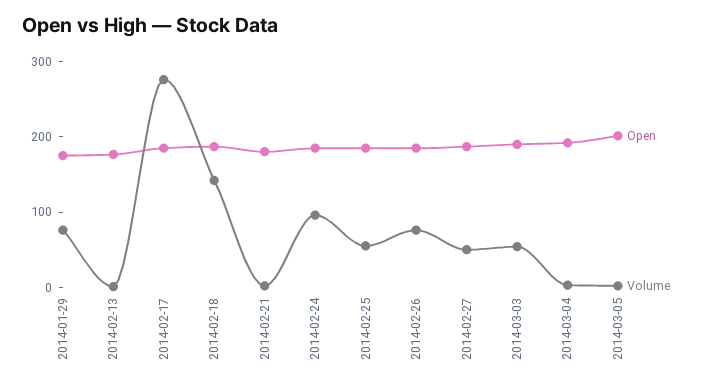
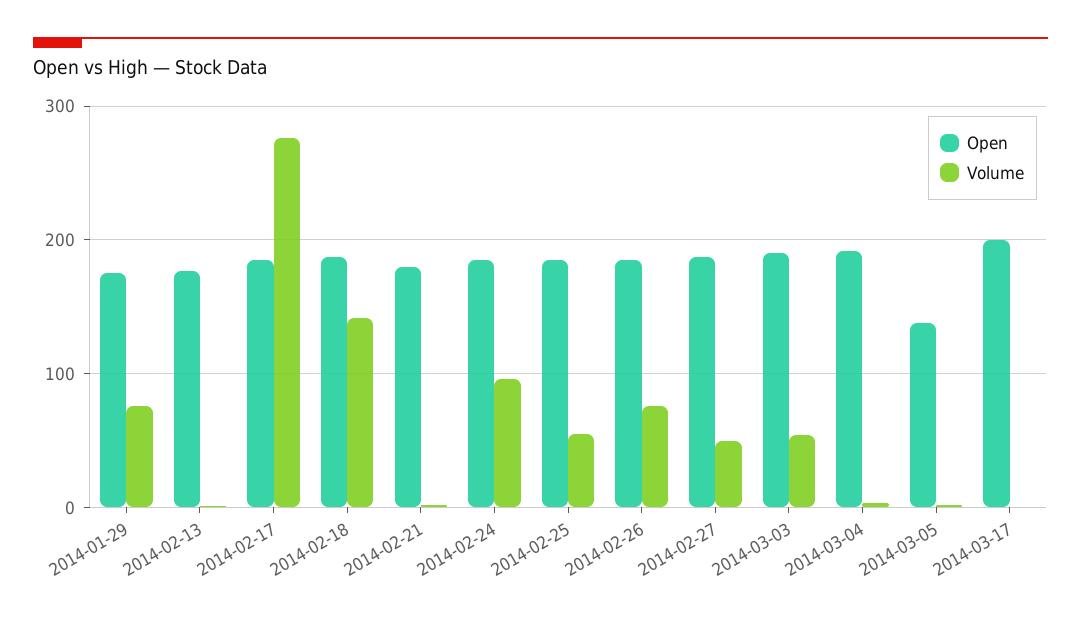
Open, 2014-03-05: 200 -> 140
Open, 2014-03-17: none -> 200
Volume, 2014-03-17: none -> 0

